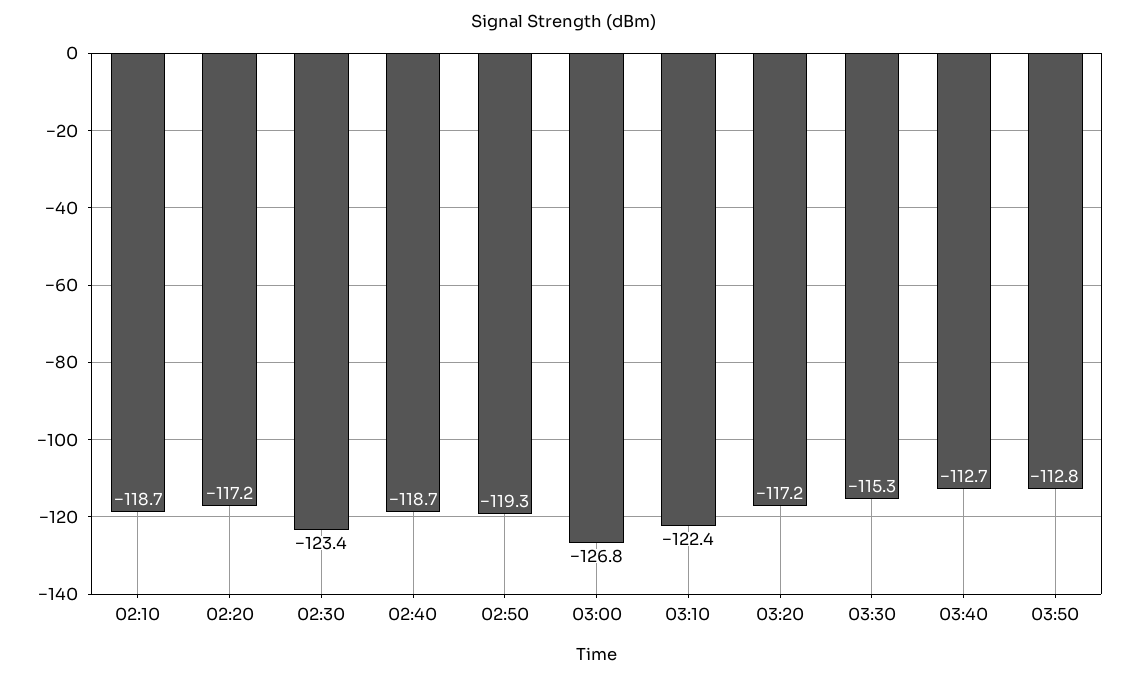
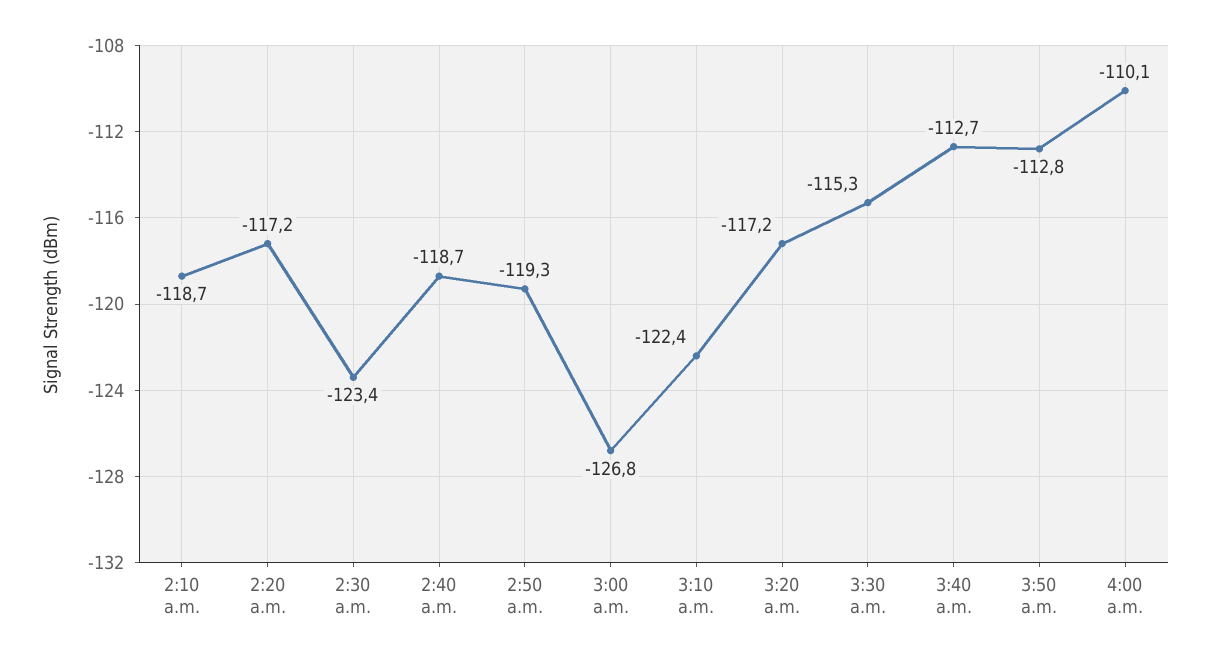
4:00 a.m.: none -> -110.1

